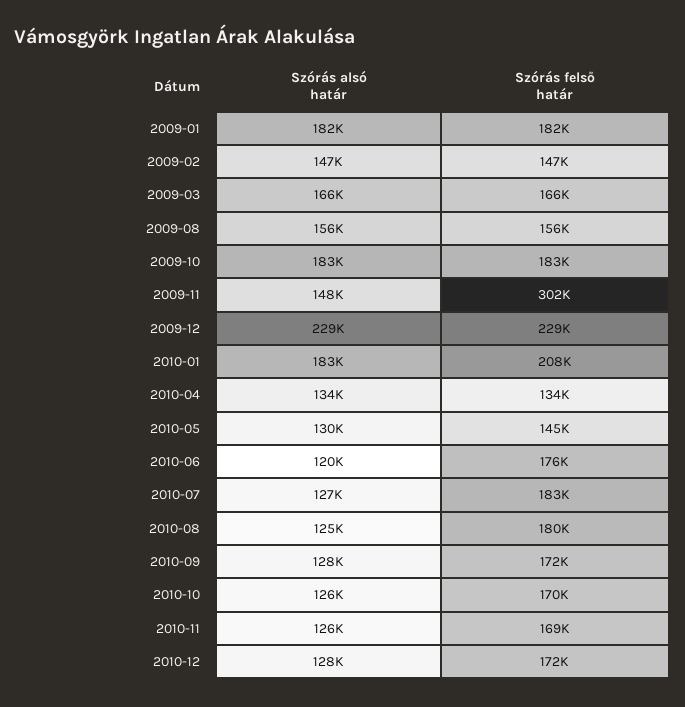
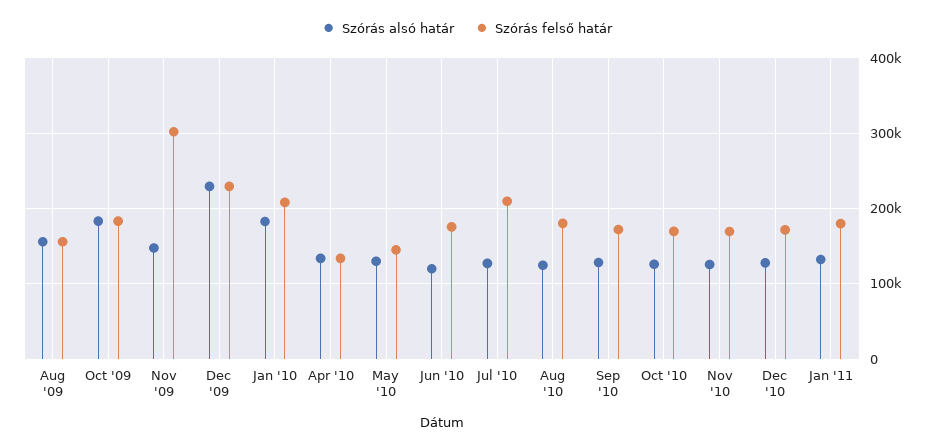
Szórás alsó határ, 2009-01: 182000 -> none
Szórás felső határ, 2009-01: 182000 -> none
Szórás alsó határ, 2009-02: 147000 -> none
Szórás felső határ, 2009-02: 147000 -> none
Szórás alsó határ, 2009-03: 166000 -> none
Szórás felső határ, 2009-03: 166000 -> none
Szórás felső határ, 2010-07: 183000 -> 210000
Szórás alsó határ, Jan '11: none -> 130000
Szórás felső határ, Jan '11: none -> 180000

